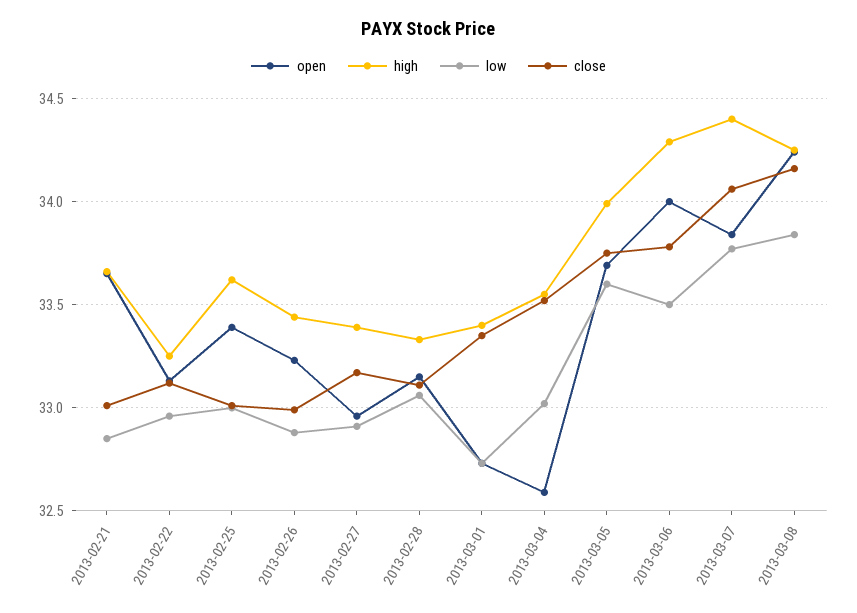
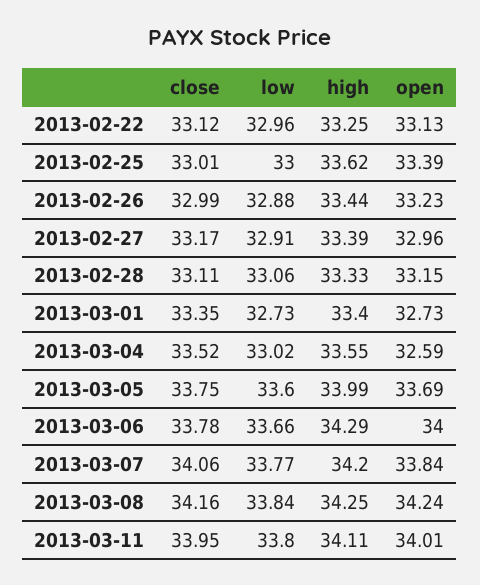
open, 2013-02-21: 33.65 -> none
high, 2013-02-21: 33.65 -> none
low, 2013-02-21: 32.85 -> none
close, 2013-02-21: 33 -> none
low, 2013-03-06: 33.5 -> 33.66
high, 2013-03-07: 34.4 -> 34.2
close, 2013-03-11: none -> 33.95
low, 2013-03-11: none -> 33.8
high, 2013-03-11: none -> 34.11
open, 2013-03-11: none -> 34.01

